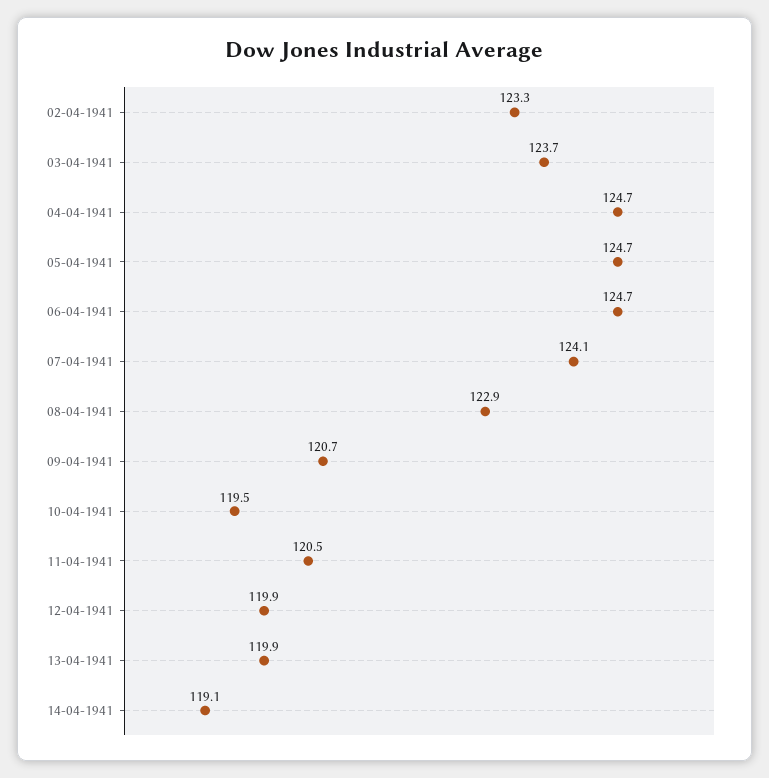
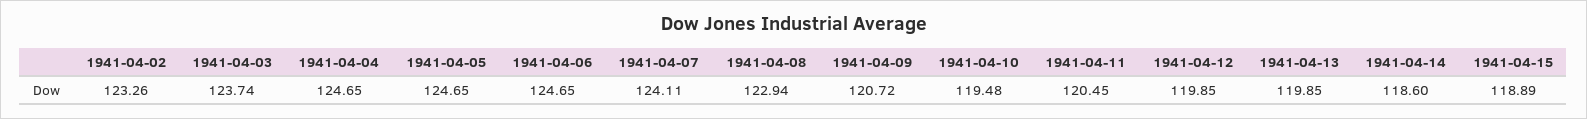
14-04-1941: 119.1 -> 118.6
1941-04-15: none -> 118.89

